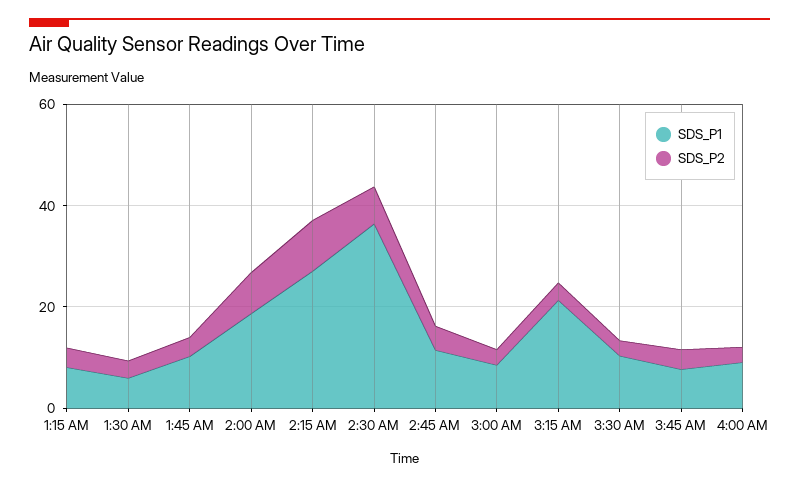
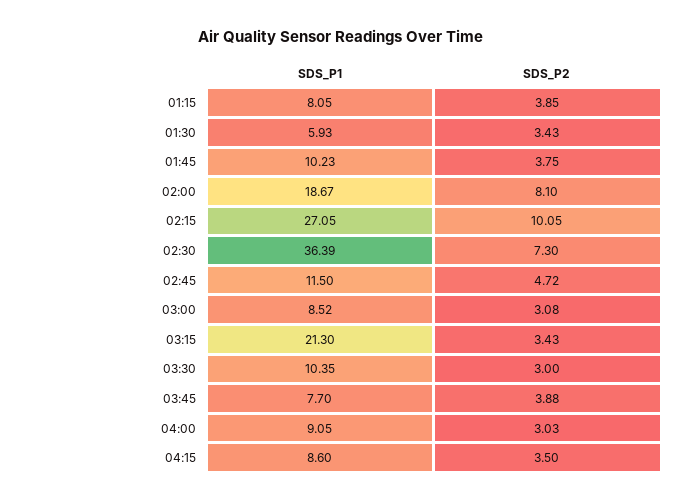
SDS_P1, 04:15: none -> 8.6
SDS_P2, 04:15: none -> 3.5

